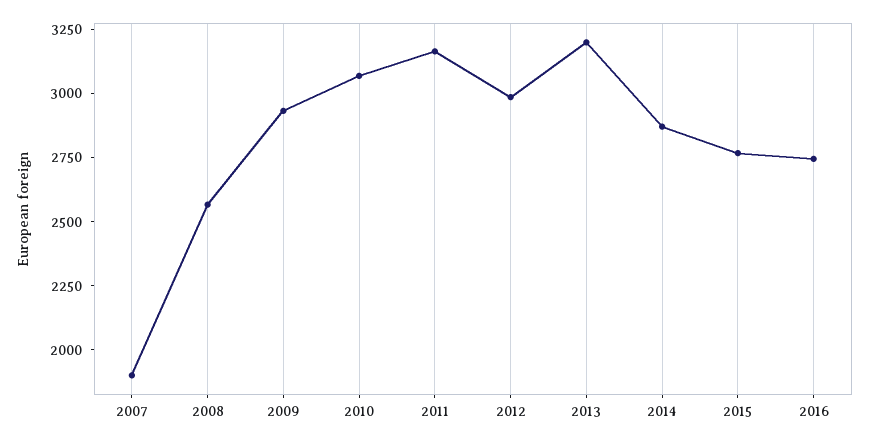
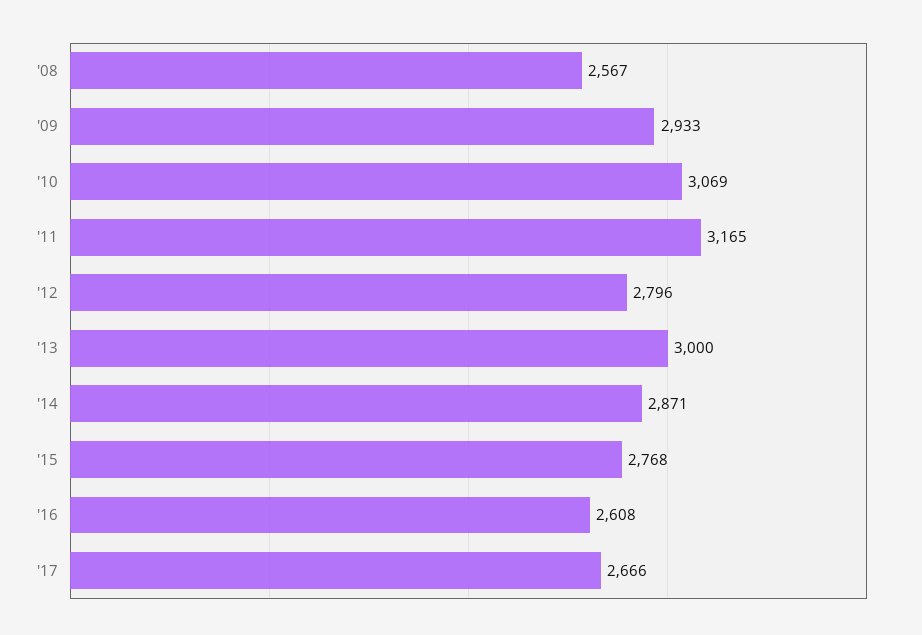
2007: 1900 -> none
2012: 3000 -> 2796
2013: 3200 -> 3000
2016: 2750 -> 2608
'17: none -> 2666

